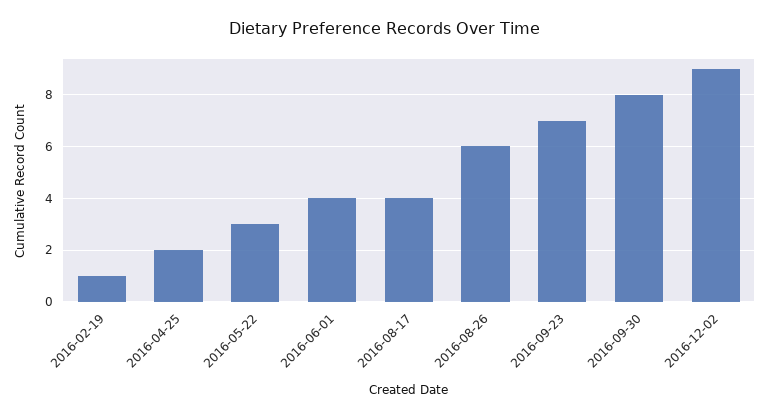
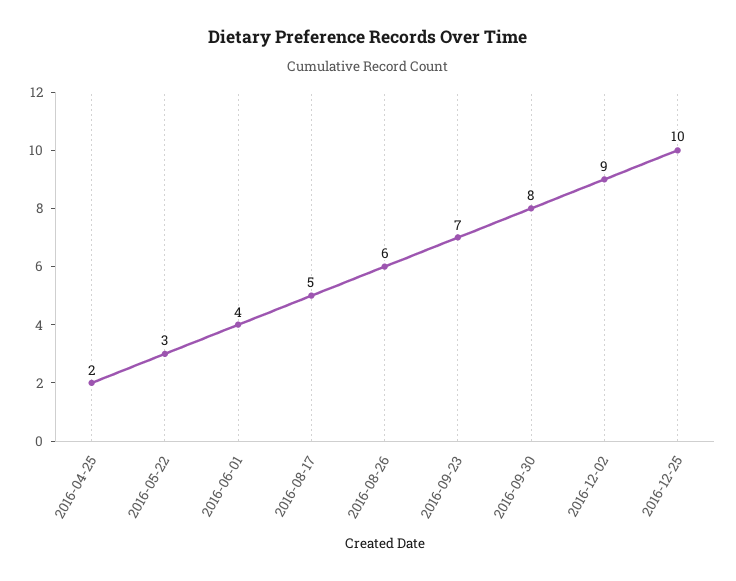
2016-02-19: 1 -> none
2016-08-17: 4 -> 5
2016-12-25: none -> 10

